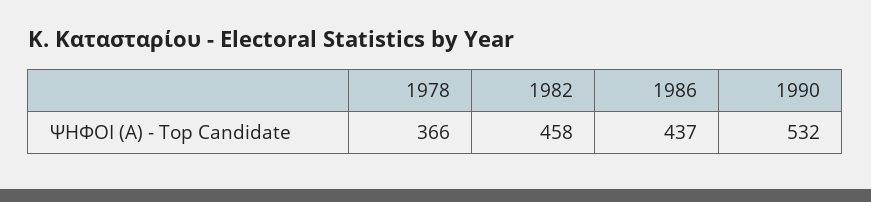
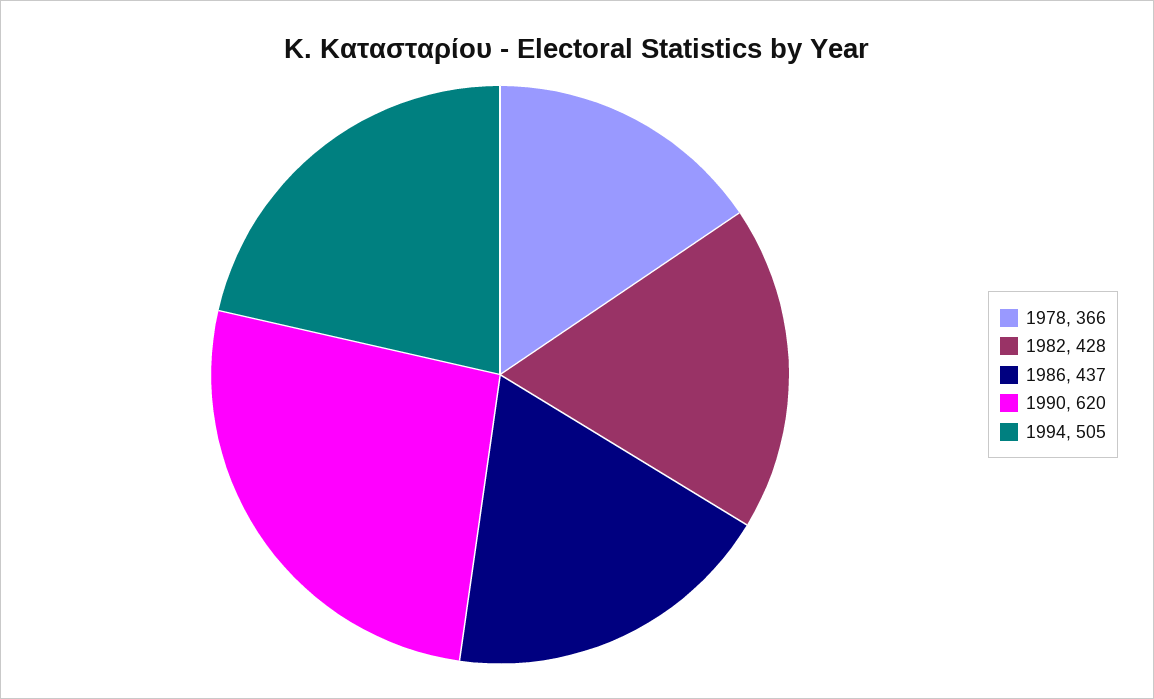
1982: 458 -> 428
1990: 532 -> 620
1994: none -> 505

